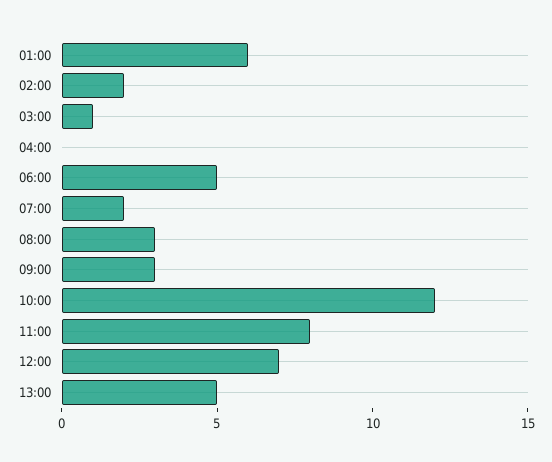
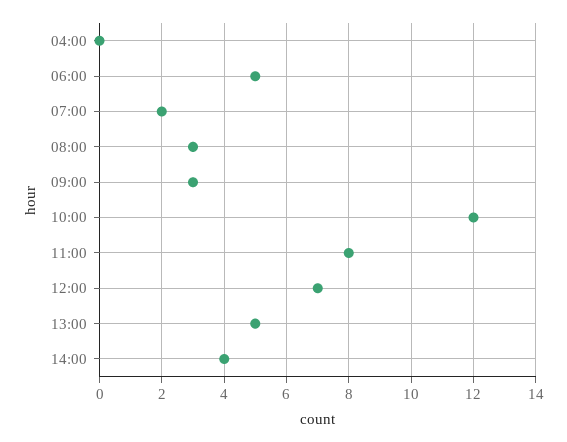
01:00: 6 -> none
02:00: 2 -> none
03:00: 1 -> none
14:00: none -> 4

